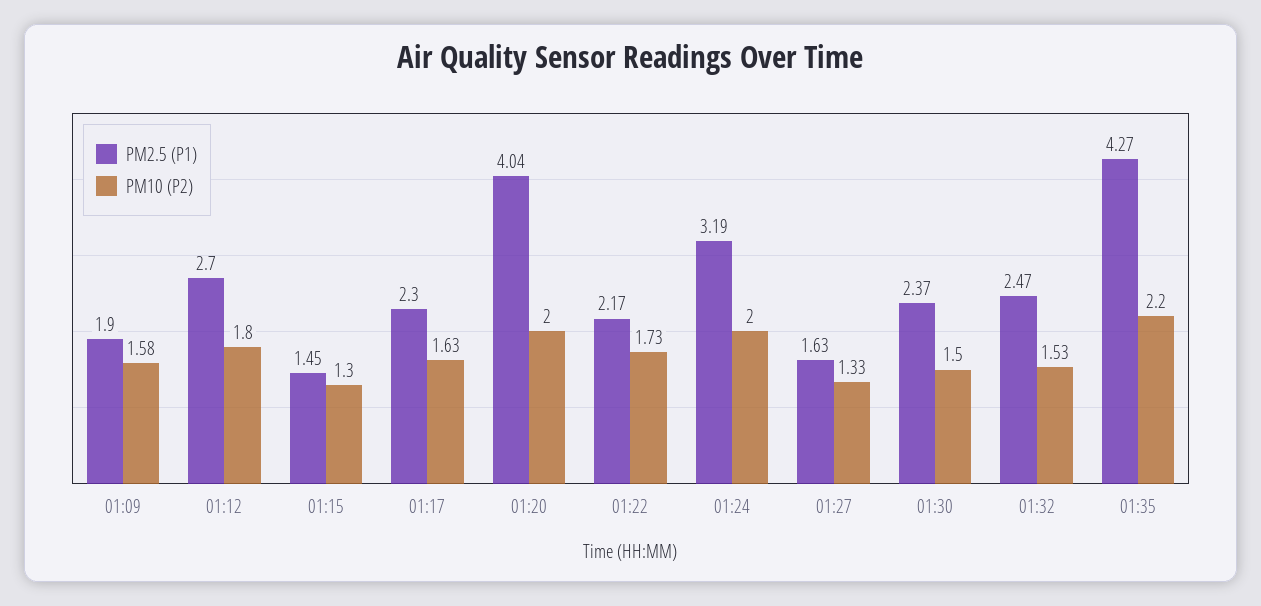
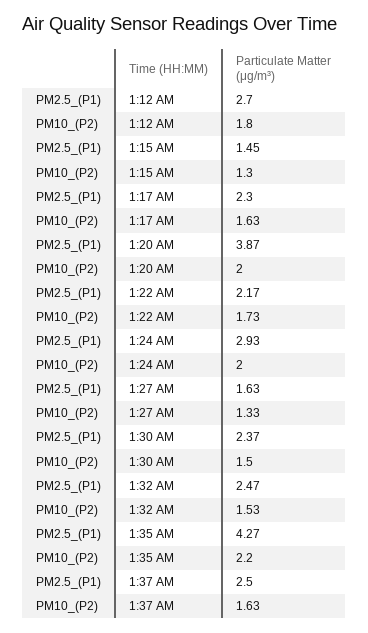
PM2.5 (P1), 01:09: 1.9 -> none
PM10 (P2), 01:09: 1.58 -> none
PM2.5 (P1), 01:20: 4.04 -> 3.87
PM2.5 (P1), 01:24: 3.19 -> 2.93
PM2.5 (P1), 1:37 AM: none -> 2.5
PM10 (P2), 1:37 AM: none -> 1.63

